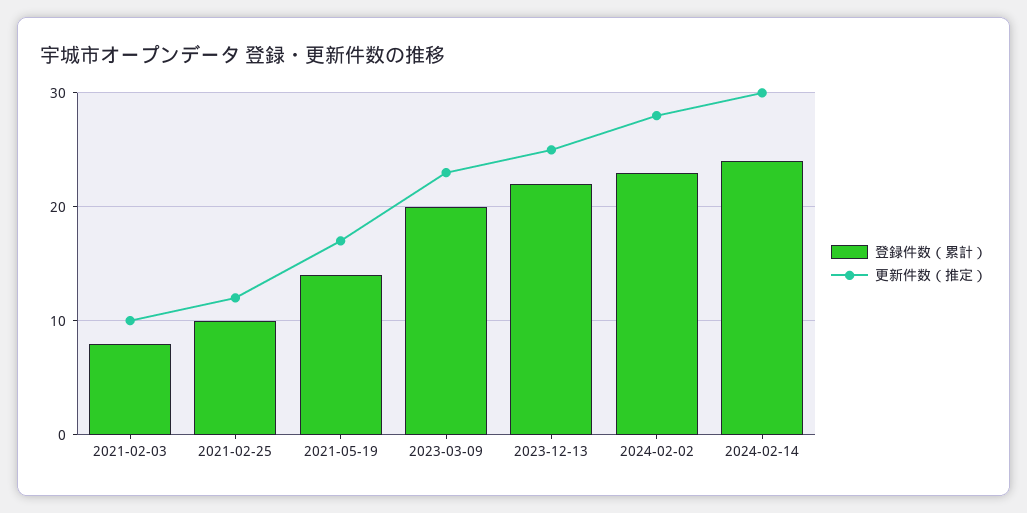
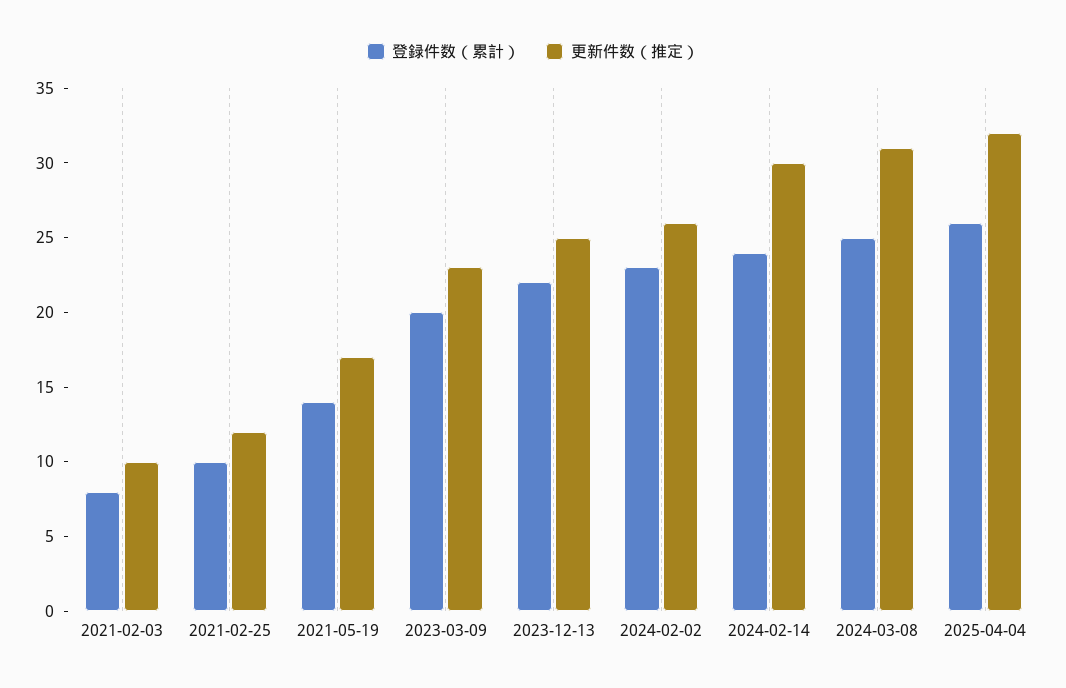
更新件数（推定）, 2024-02-02: 28 -> 26
登録件数（累計）, 2024-03-08: none -> 25
更新件数（推定）, 2024-03-08: none -> 31
登録件数（累計）, 2025-04-04: none -> 26
更新件数（推定）, 2025-04-04: none -> 32

